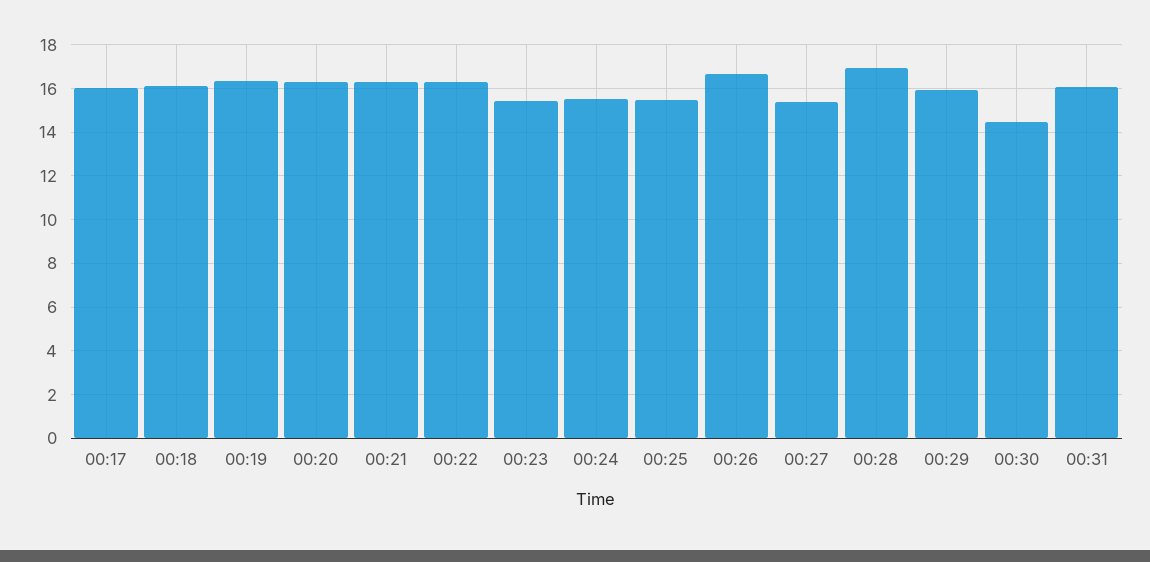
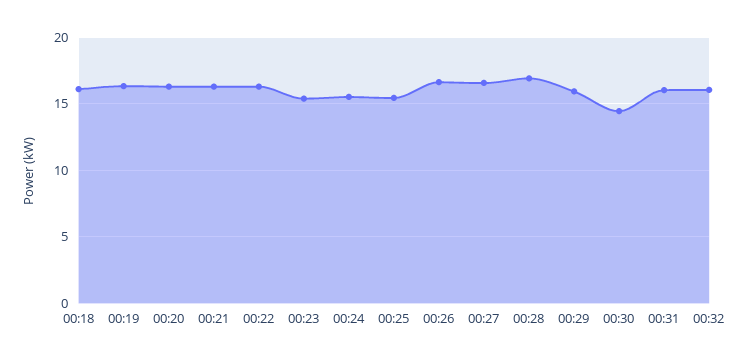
00:17: 16 -> none
00:27: 15.5 -> 16.5
00:32: none -> 16

